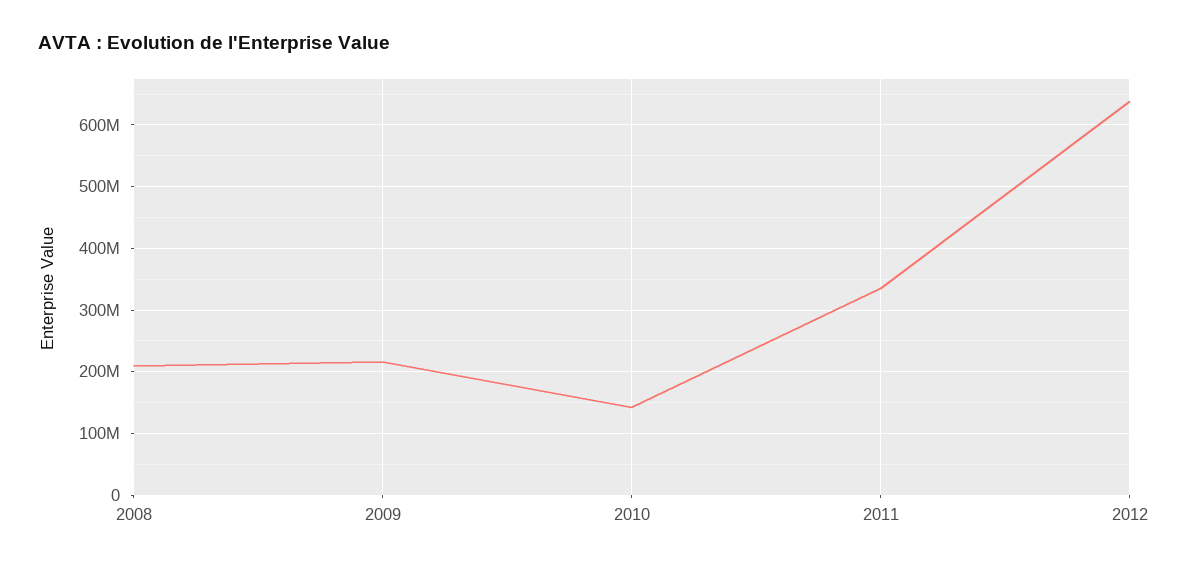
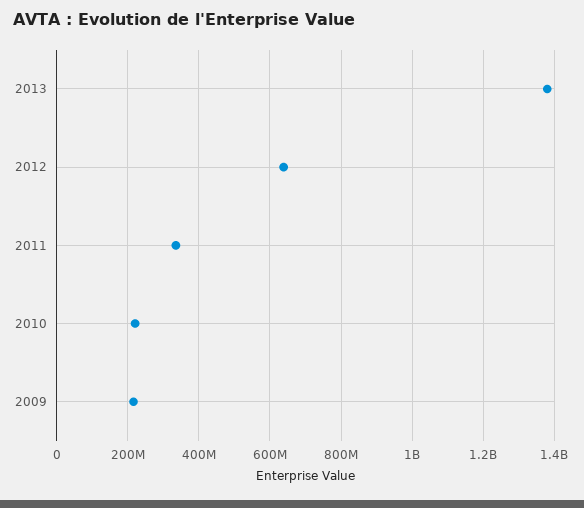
2008: 210000000 -> none
2010: 140000000 -> 220000000
2013: none -> 1380000000

